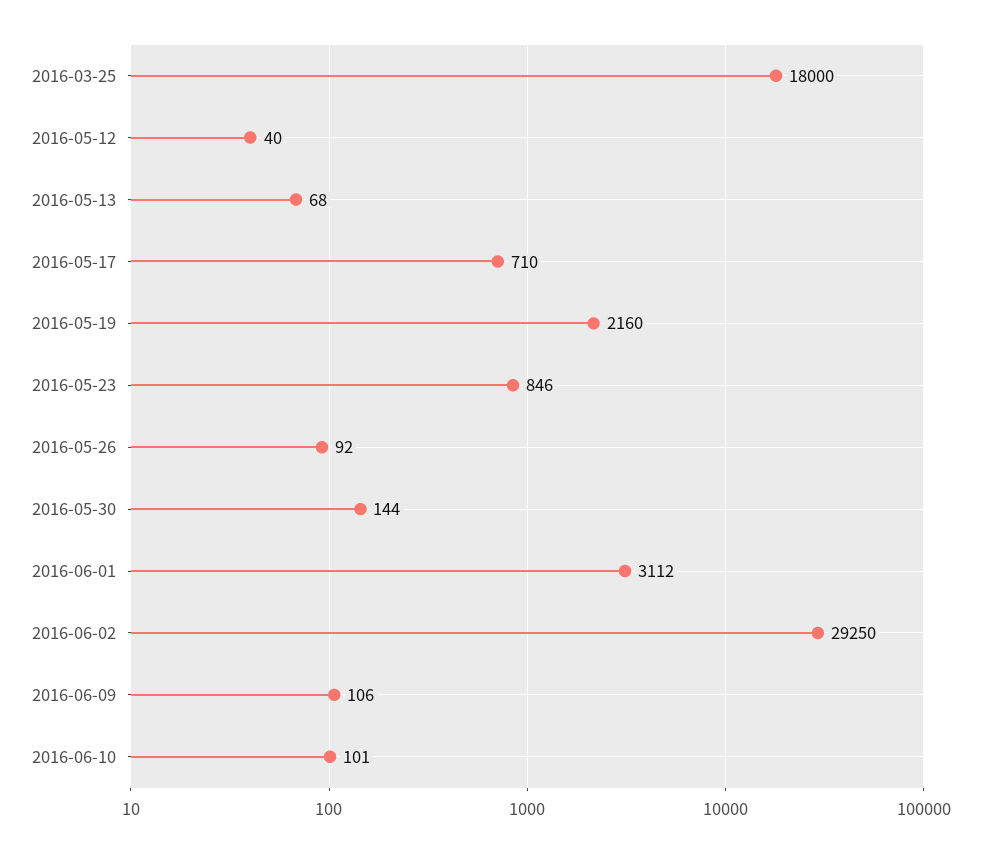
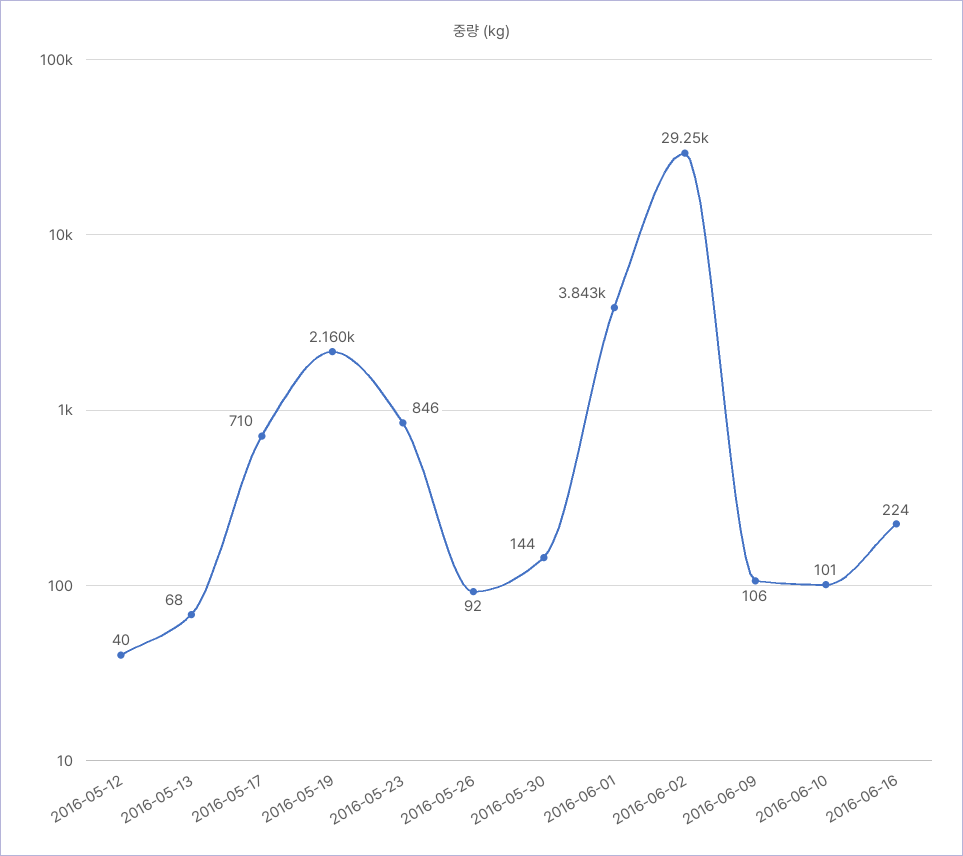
2016-03-25: 18000 -> none
2016-06-01: 3112 -> 3843
2016-06-16: none -> 224

